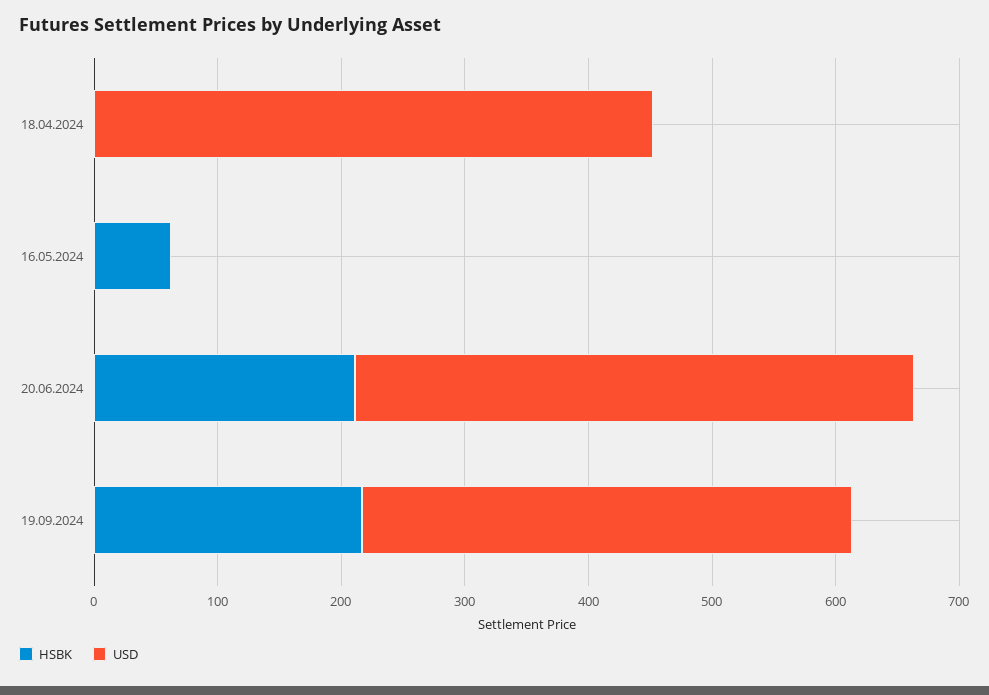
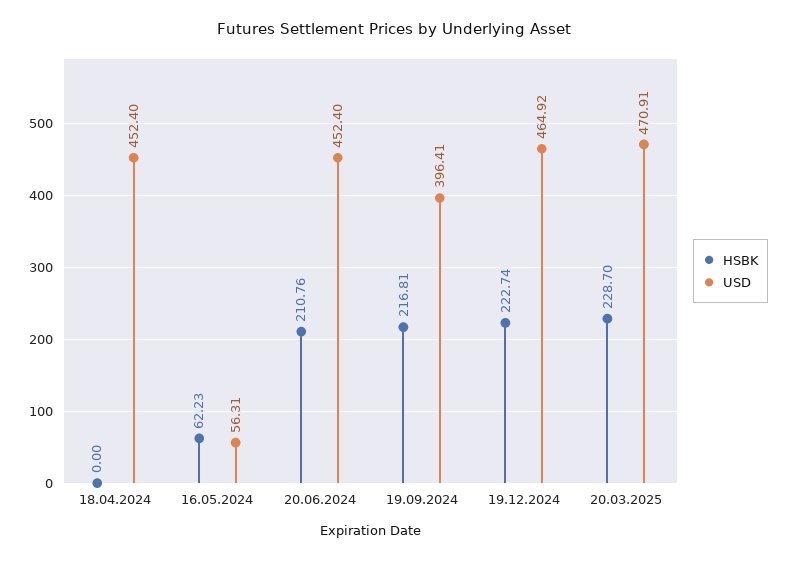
USD, 16.05.2024: 0 -> 56.31
HSBK, 19.12.2024: none -> 222.74
USD, 19.12.2024: none -> 464.92
HSBK, 20.03.2025: none -> 228.7
USD, 20.03.2025: none -> 470.91

